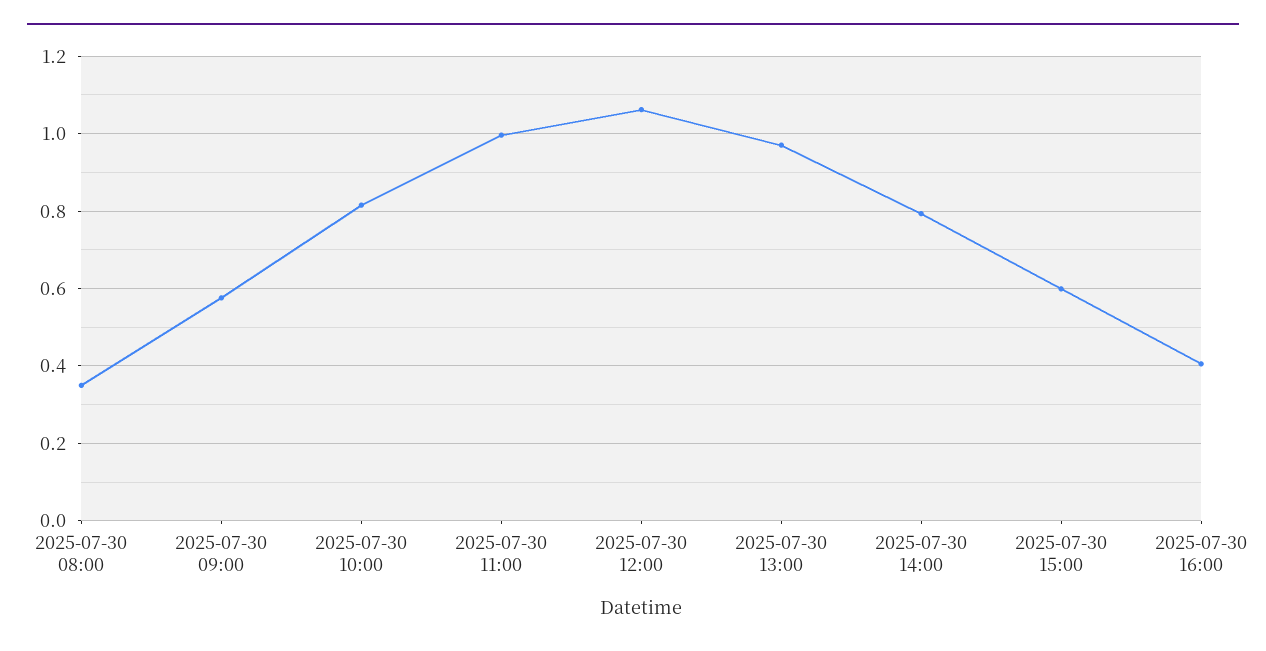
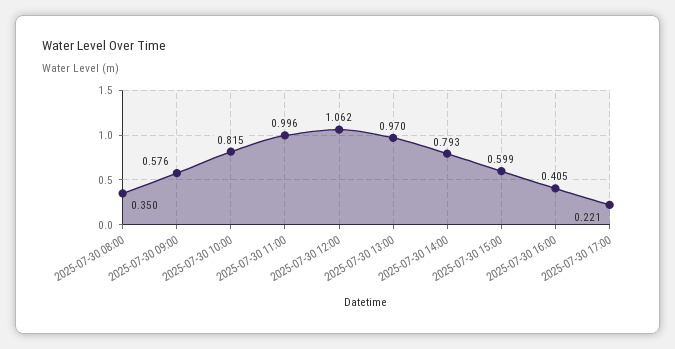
2025-07-30 17:00: none -> 0.221

